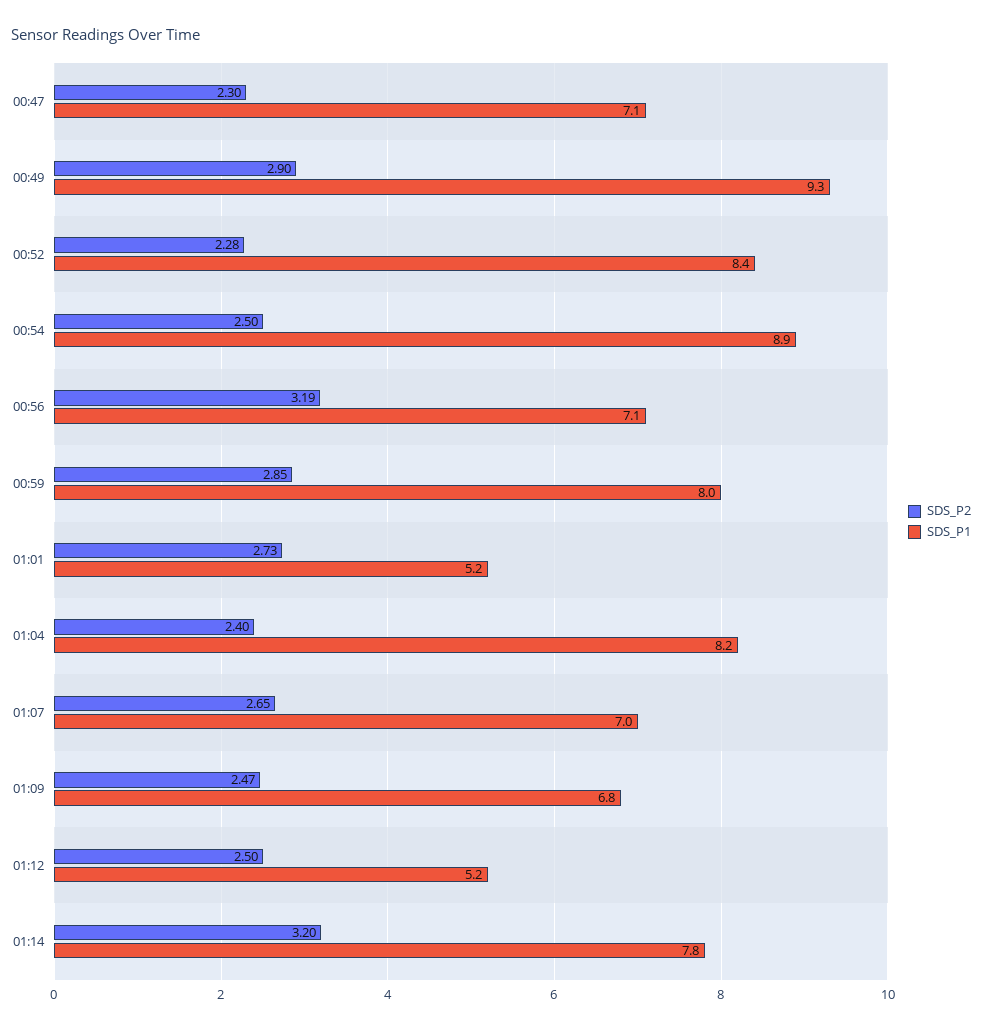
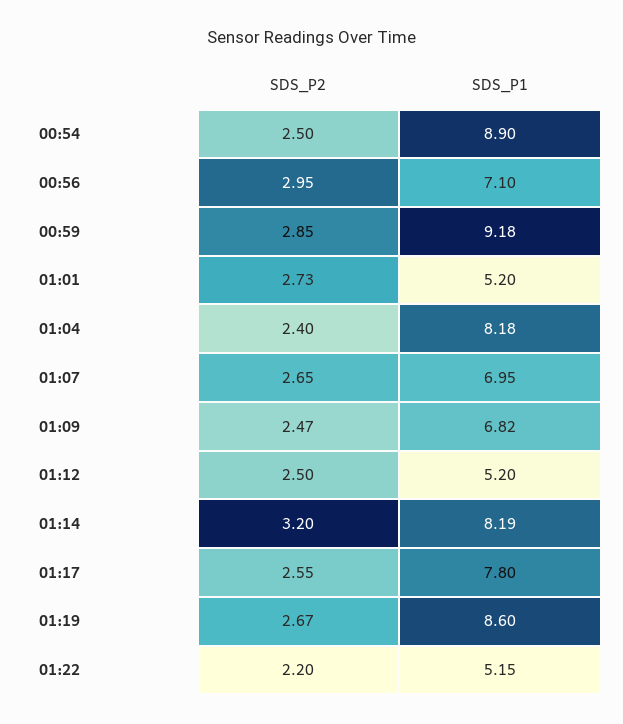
SDS_P2, 00:47: 2.3 -> none
SDS_P1, 00:47: 7.1 -> none
SDS_P2, 00:49: 2.9 -> none
SDS_P1, 00:49: 9.3 -> none
SDS_P2, 00:52: 2.28 -> none
SDS_P1, 00:52: 8.4 -> none
SDS_P2, 00:56: 3.19 -> 2.95
SDS_P1, 00:59: 8 -> 9.18
SDS_P1, 01:14: 7.8 -> 8.19
SDS_P2, 01:17: none -> 2.55
SDS_P1, 01:17: none -> 7.8
SDS_P2, 01:19: none -> 2.67
SDS_P1, 01:19: none -> 8.6
SDS_P2, 01:22: none -> 2.2
SDS_P1, 01:22: none -> 5.15

